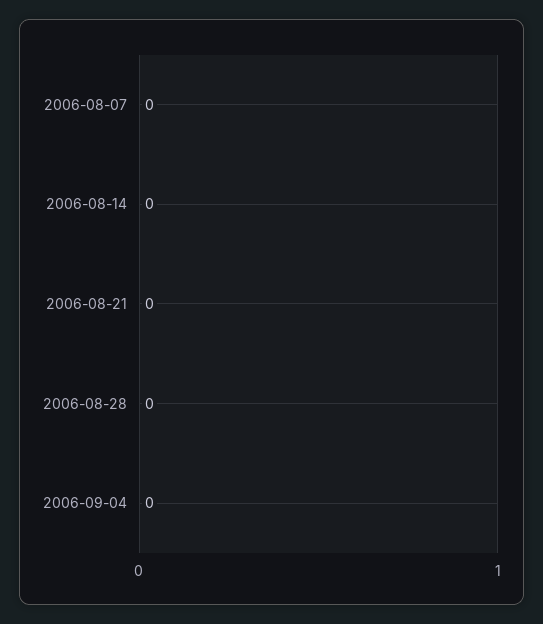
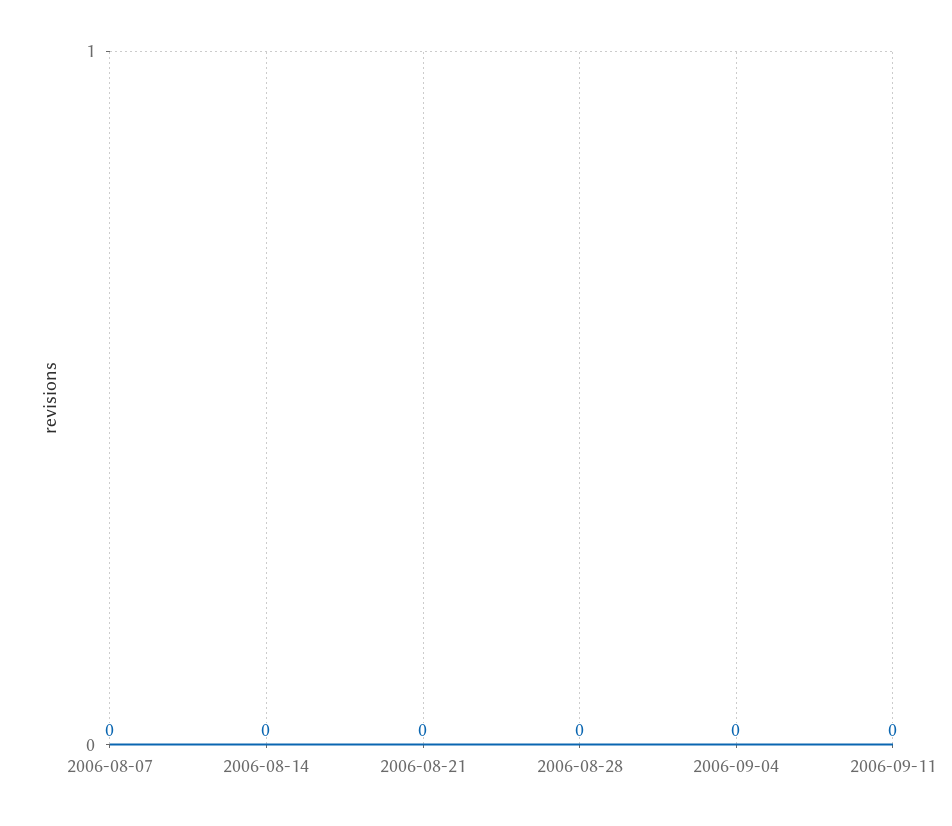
2006-09-11: none -> 0

